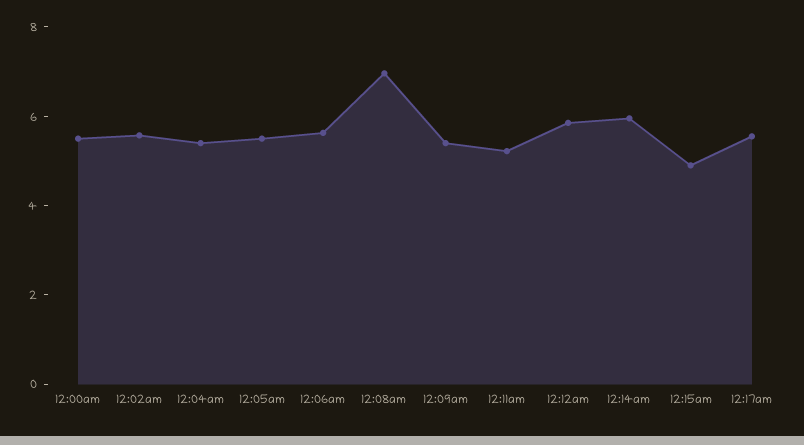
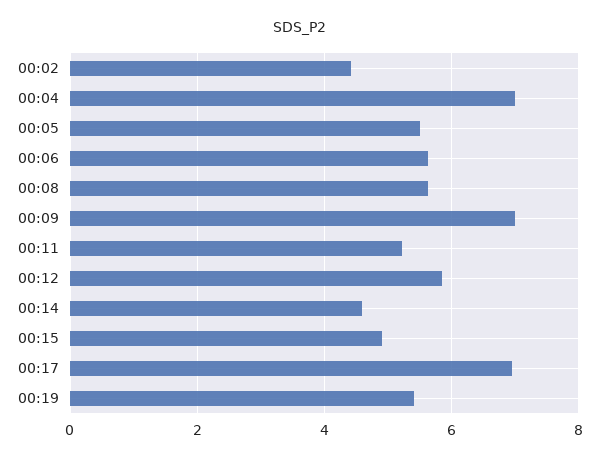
12:00am: 5.5 -> none
12:02am: 5.5 -> 4.4
12:04am: 5.5 -> 7
12:08am: 7 -> 5.6
12:09am: 5.5 -> 7
12:14am: 6 -> 4.6
12:17am: 5.5 -> 7
00:19: none -> 5.4

